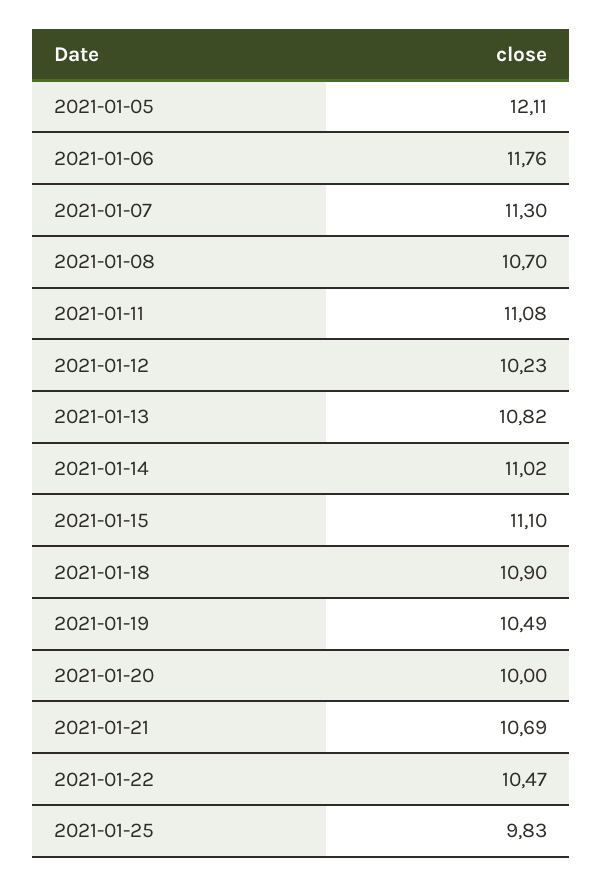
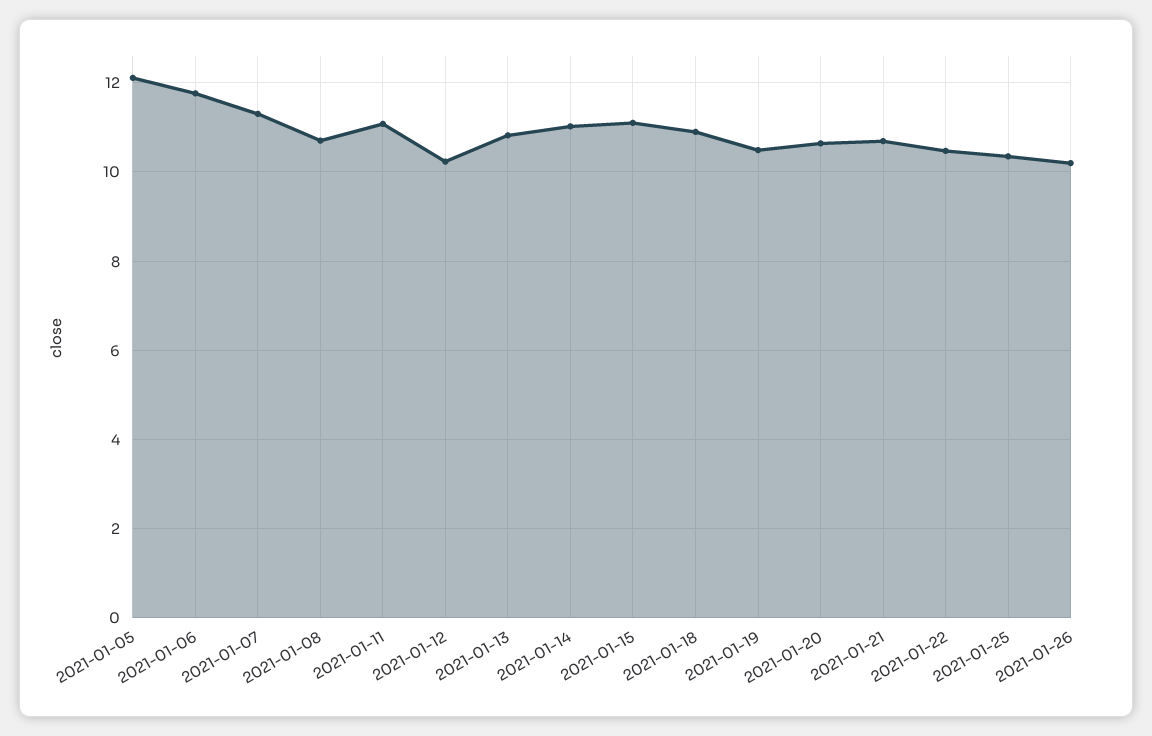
2021-01-20: 10 -> 10.6
2021-01-25: 9.83 -> 10.4
2021-01-26: none -> 10.2

